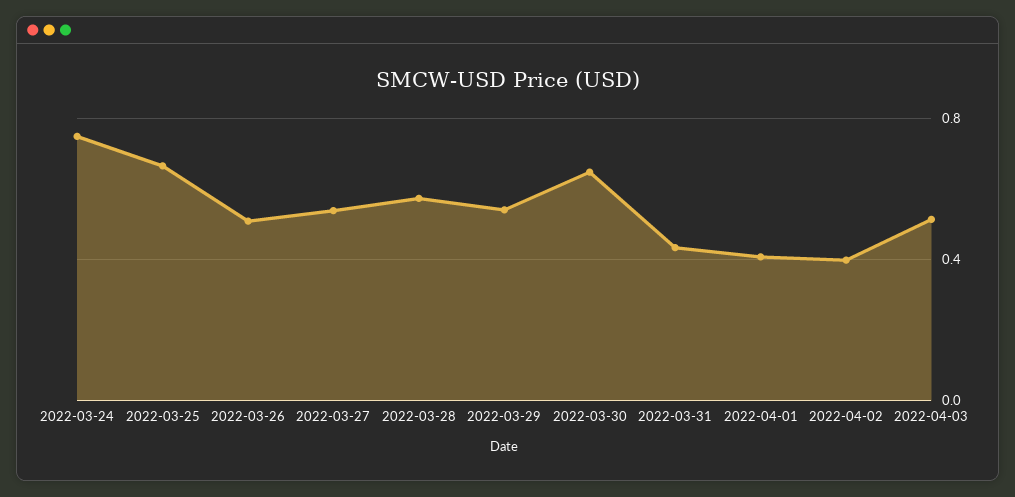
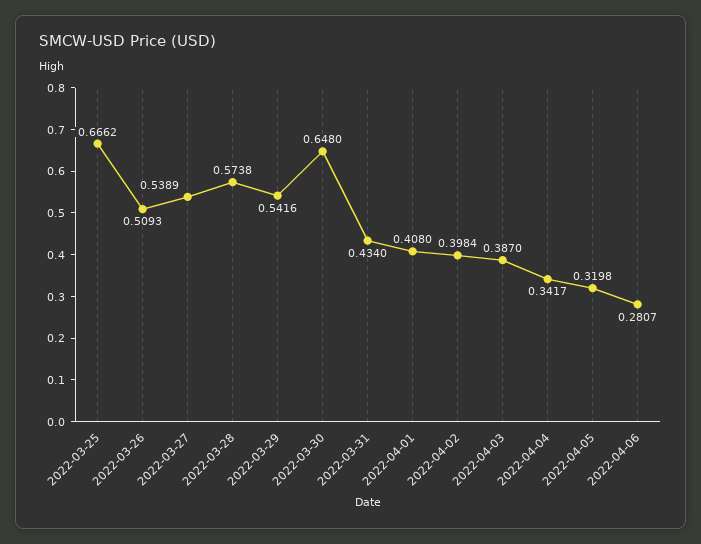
2022-03-24: 0.75 -> none
2022-04-03: 0.5 -> 0.387
2022-04-04: none -> 0.3417
2022-04-05: none -> 0.3198
2022-04-06: none -> 0.2807

